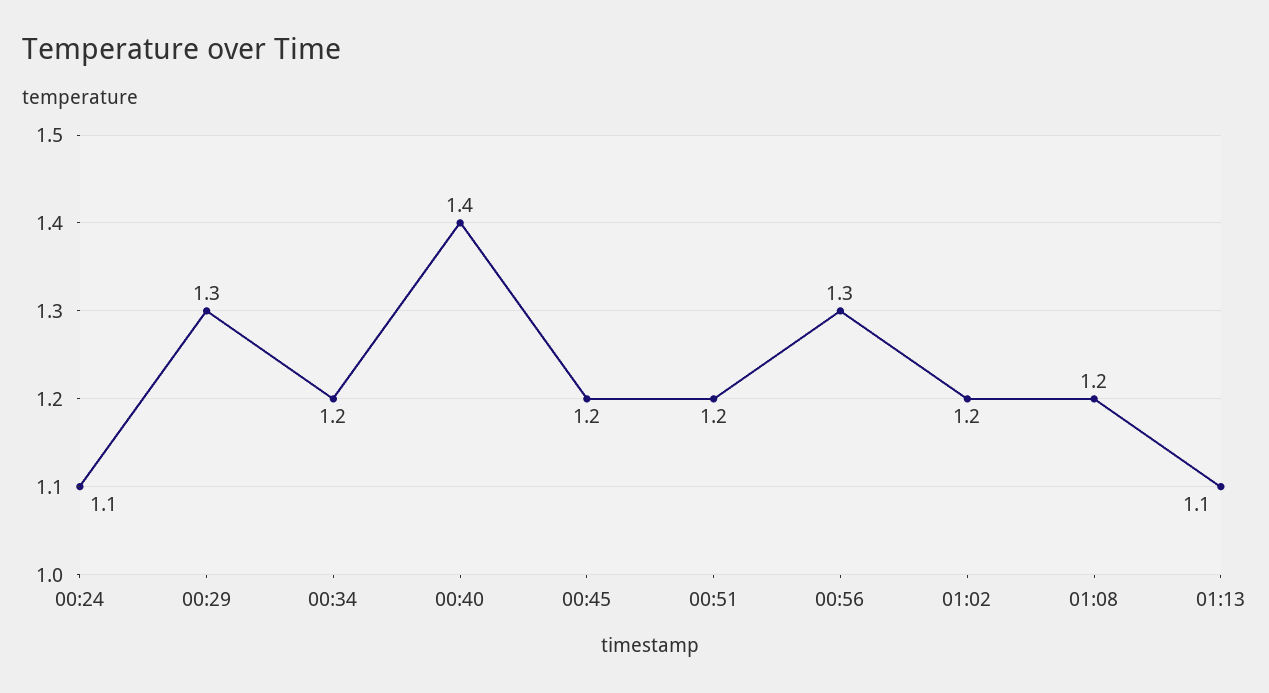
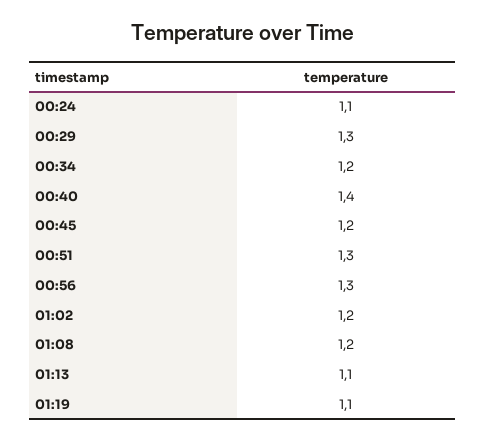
00:51: 1.2 -> 1.3
01:19: none -> 1.1

